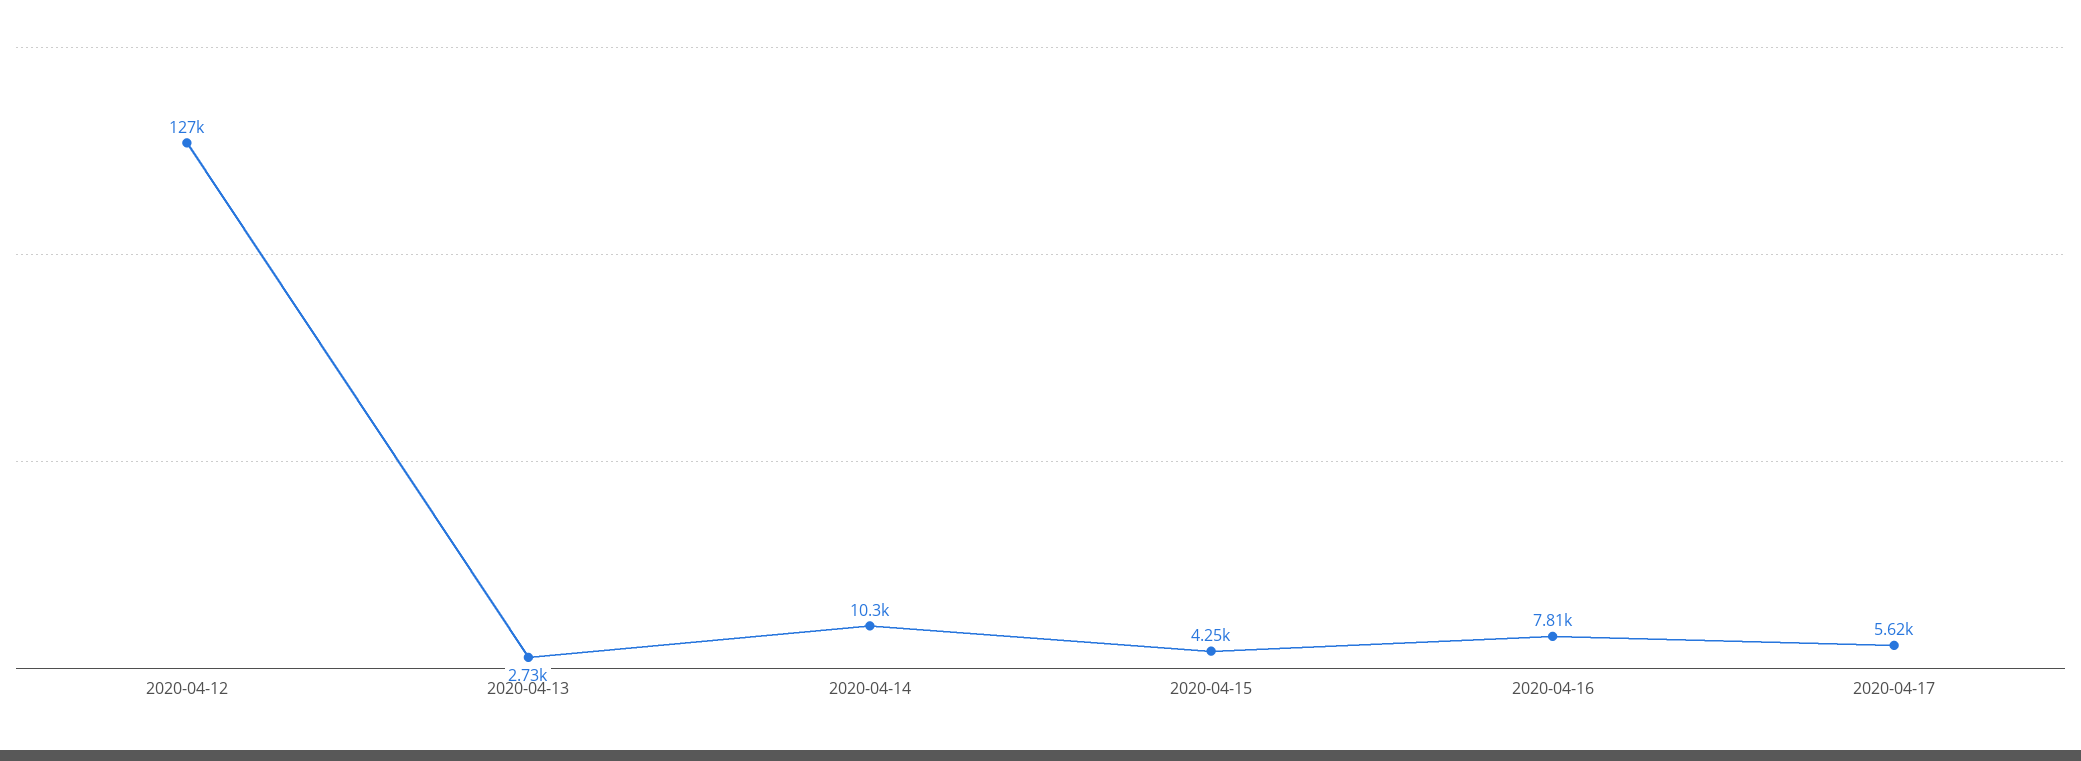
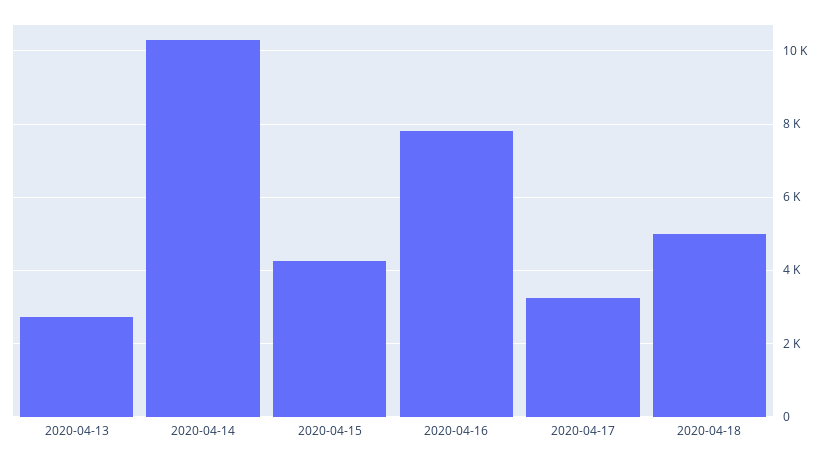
2020-04-12: 127000 -> none
2020-04-17: 5620 -> 3200
2020-04-18: none -> 5000

